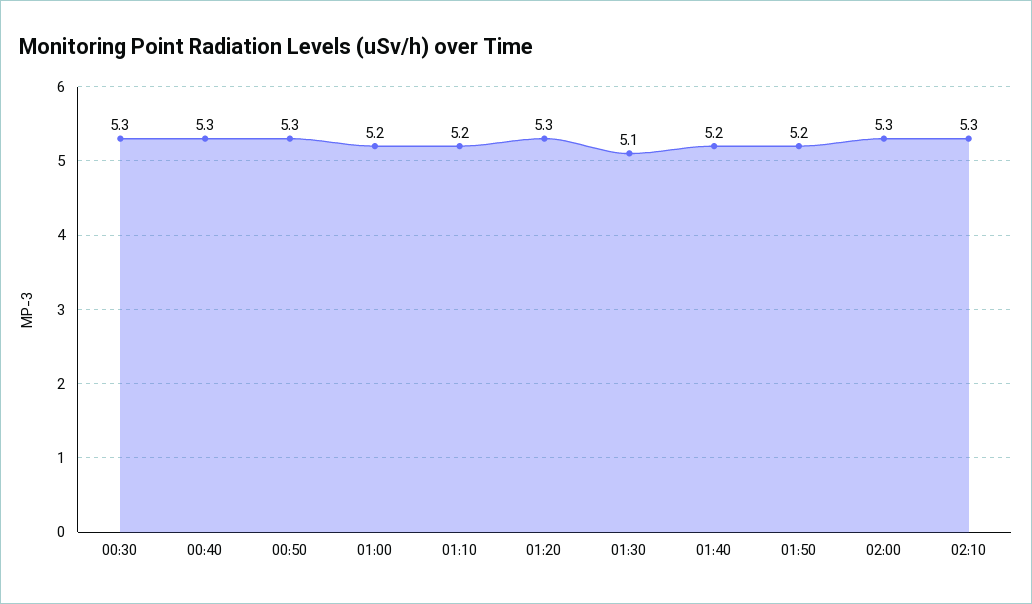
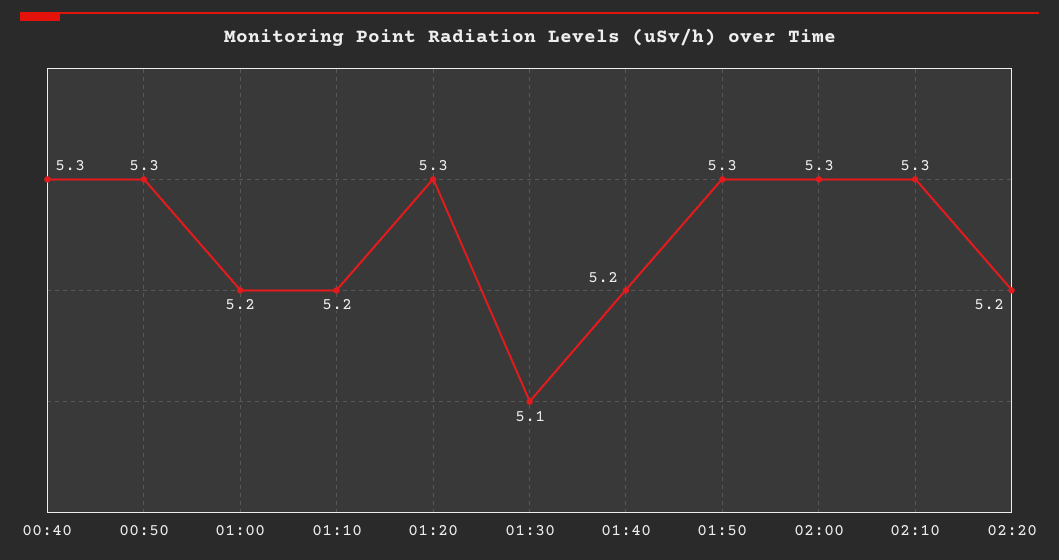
00:30: 5.3 -> none
01:50: 5.2 -> 5.3
02:20: none -> 5.2

